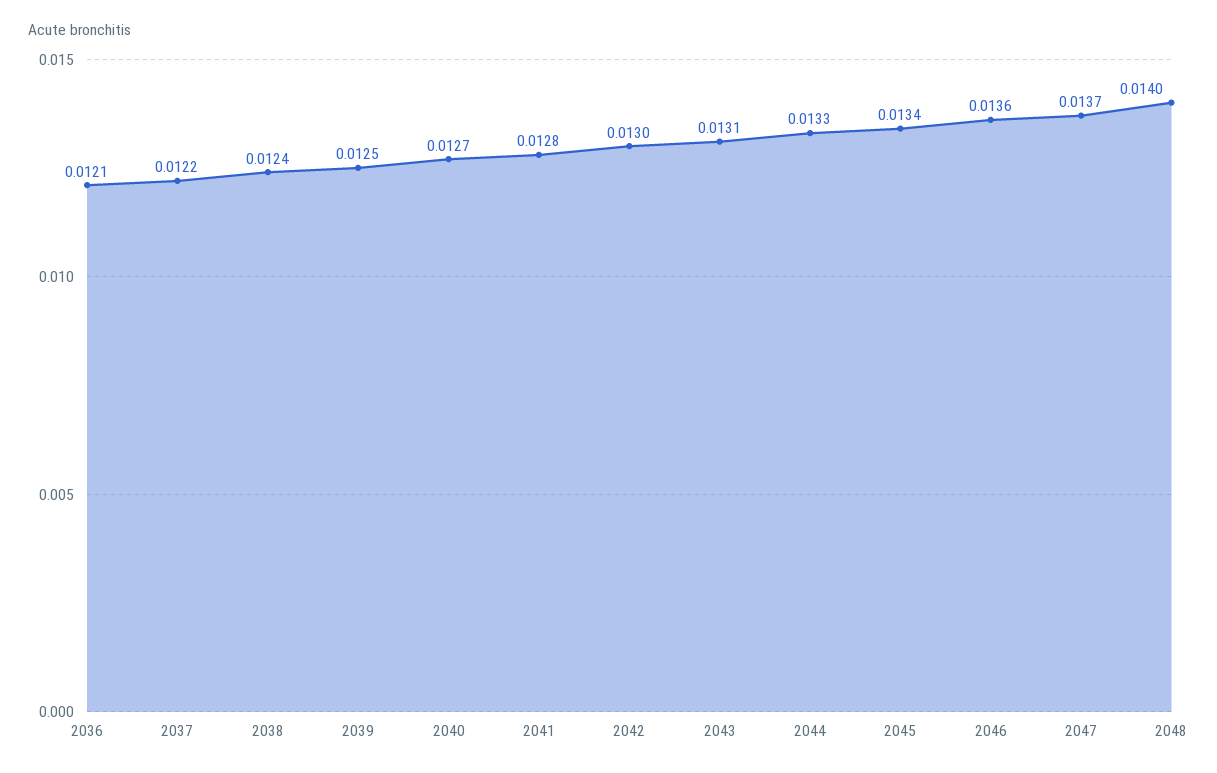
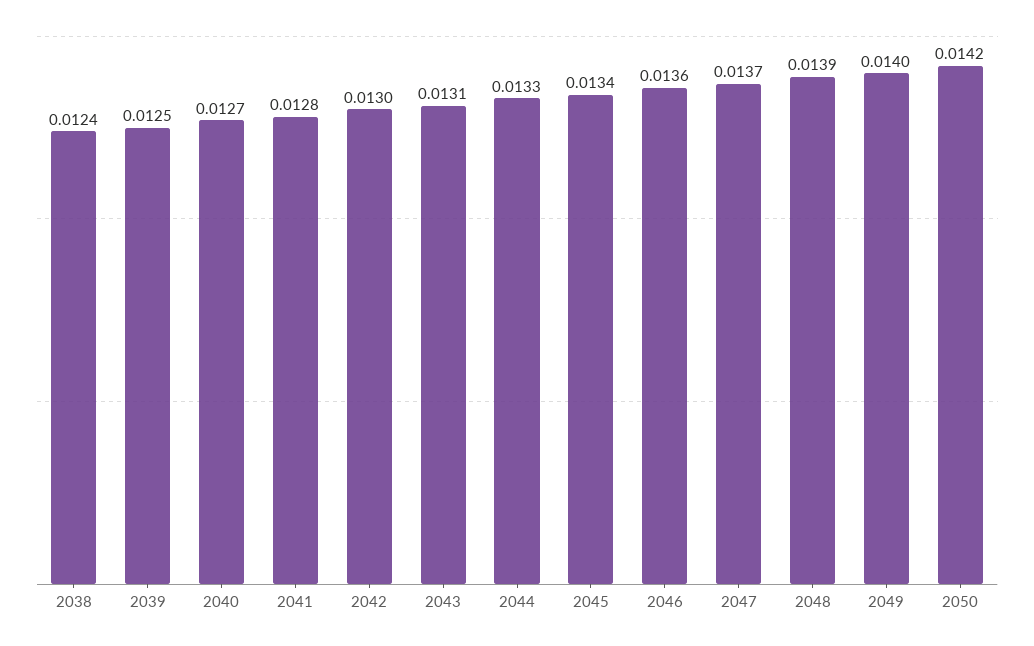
2036: 0.0121 -> none
2037: 0.0122 -> none
2048: 0.014 -> 0.0139
2049: none -> 0.014
2050: none -> 0.0142

